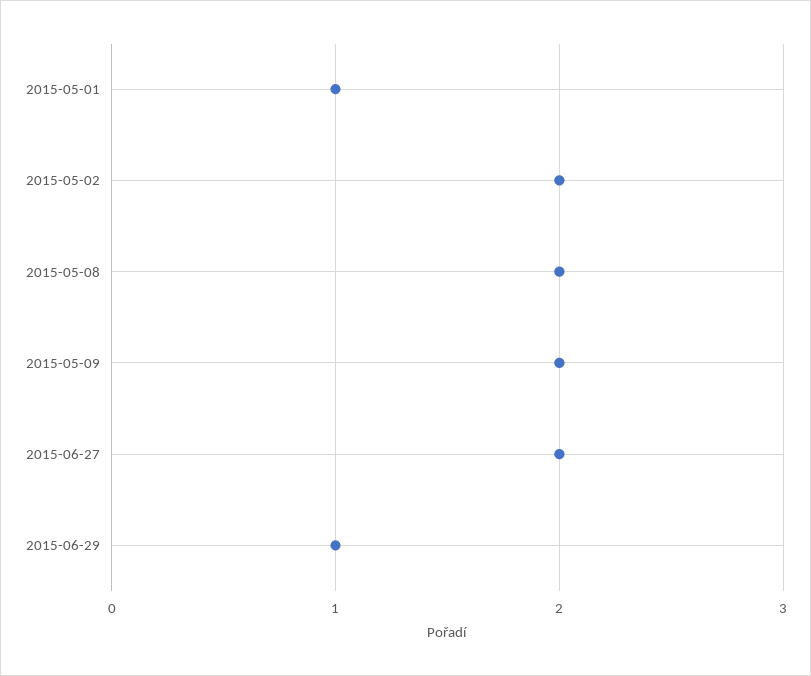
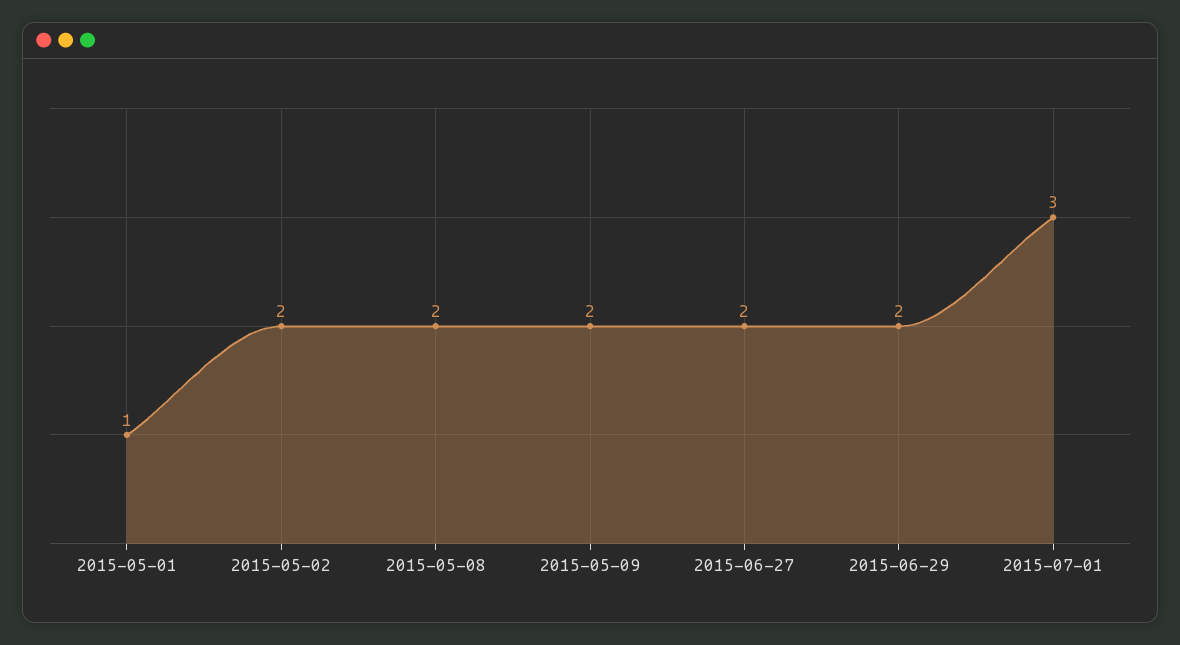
2015-06-29: 1 -> 2
2015-07-01: none -> 3

